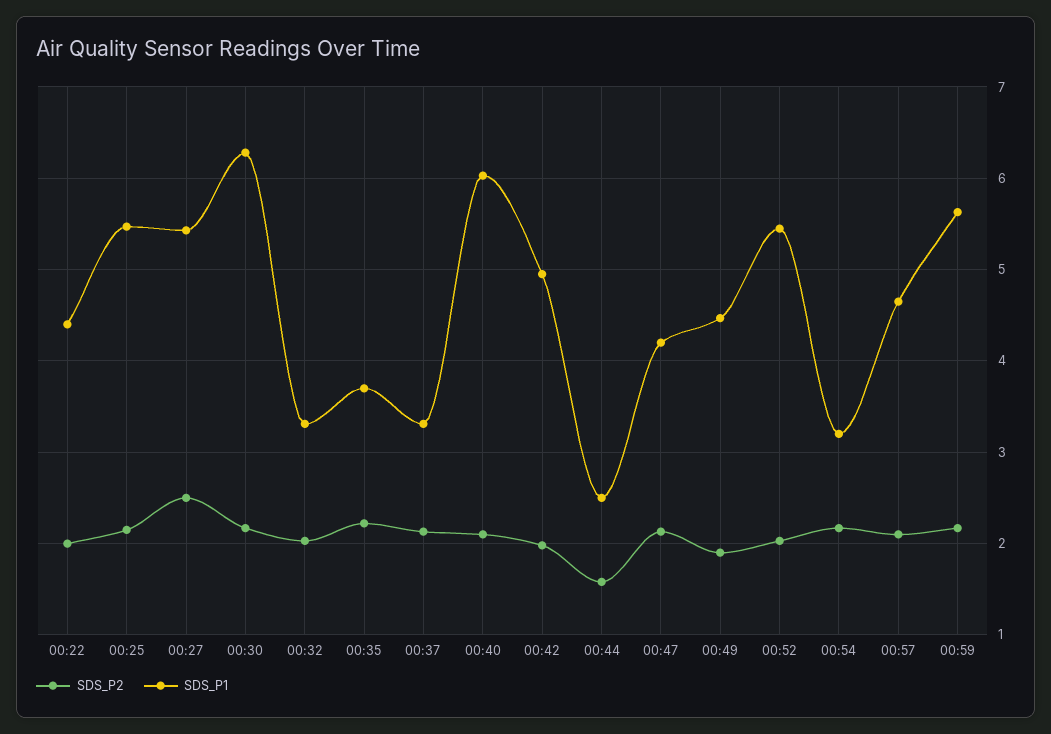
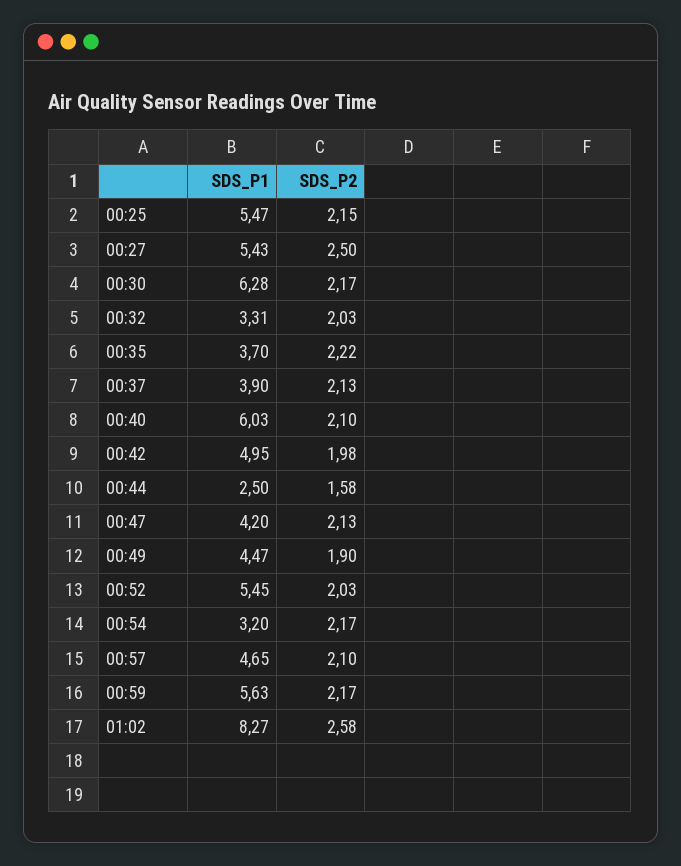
SDS_P2, 00:22: 2 -> none
SDS_P1, 00:22: 4.4 -> none
SDS_P1, 00:37: 3.3 -> 3.9
SDS_P1, 01:02: none -> 8.27
SDS_P2, 01:02: none -> 2.58

